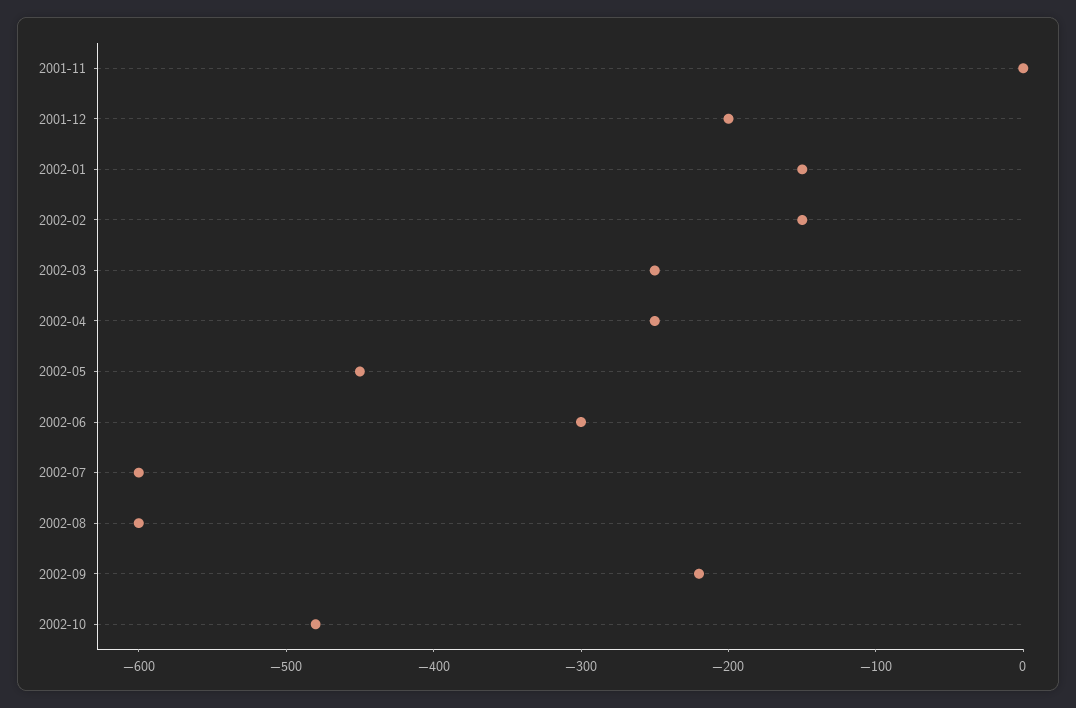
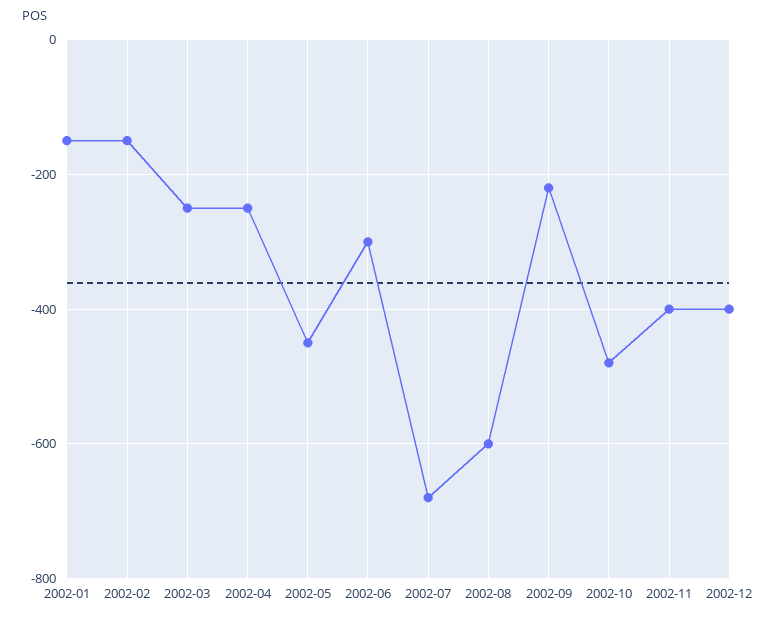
2001-11: 0 -> none
2001-12: -200 -> none
2002-07: -600 -> -680
2002-11: none -> -400
2002-12: none -> -400

